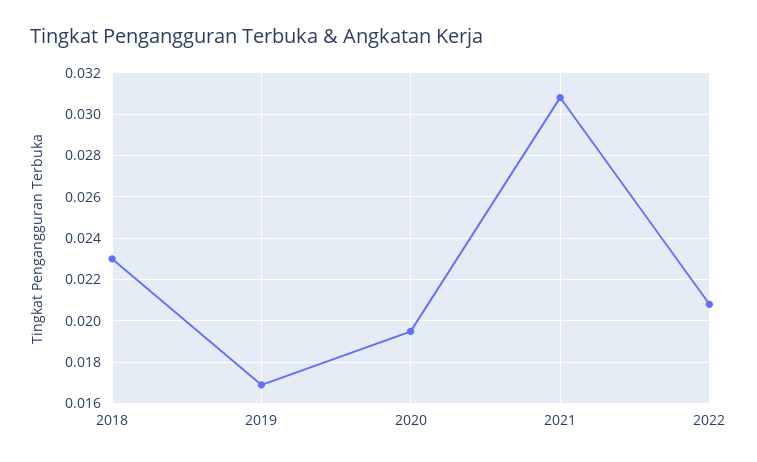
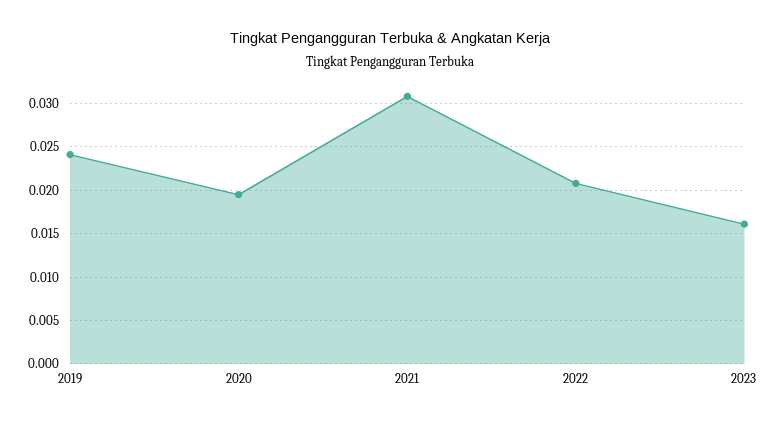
2018: 0.023 -> none
2019: 0.017 -> 0.024
2023: none -> 0.016

